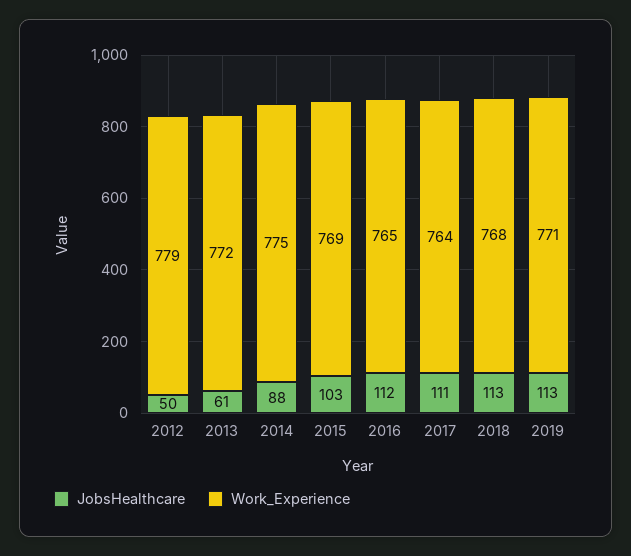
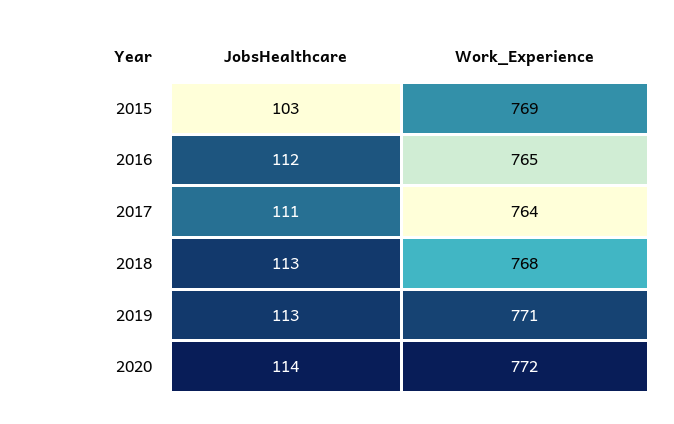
JobsHealthcare, 2012: 50 -> none
Work_Experience, 2012: 779 -> none
JobsHealthcare, 2013: 61 -> none
Work_Experience, 2013: 772 -> none
JobsHealthcare, 2014: 88 -> none
Work_Experience, 2014: 775 -> none
JobsHealthcare, 2020: none -> 114
Work_Experience, 2020: none -> 772

